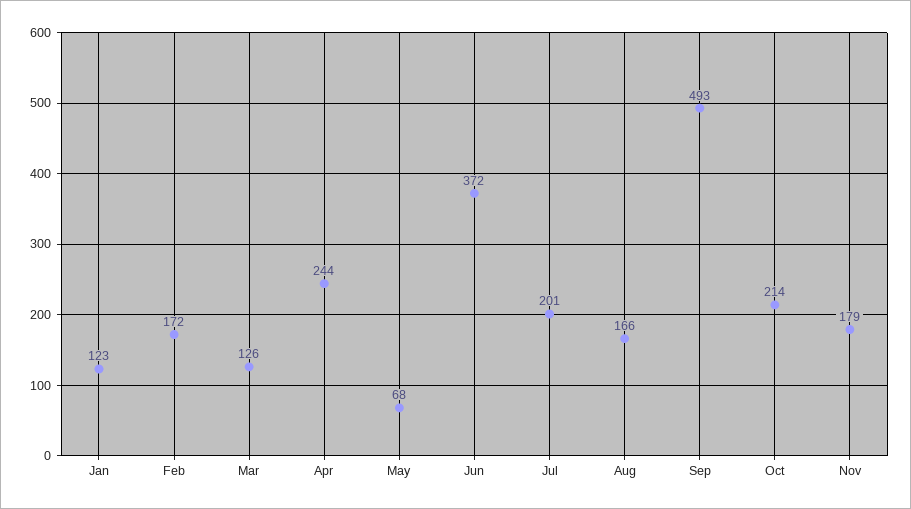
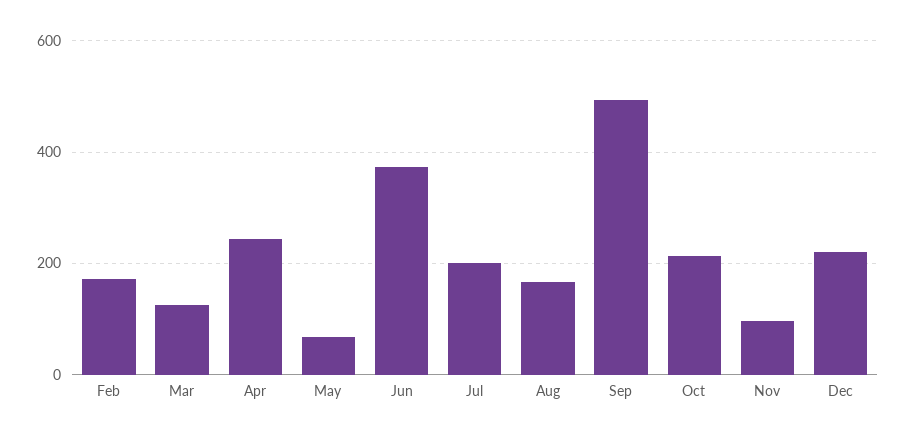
Jan: 123 -> none
Nov: 179 -> 100
Dec: none -> 220

